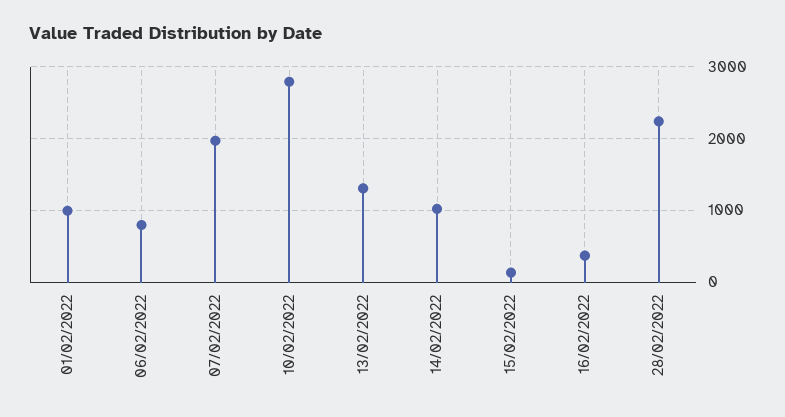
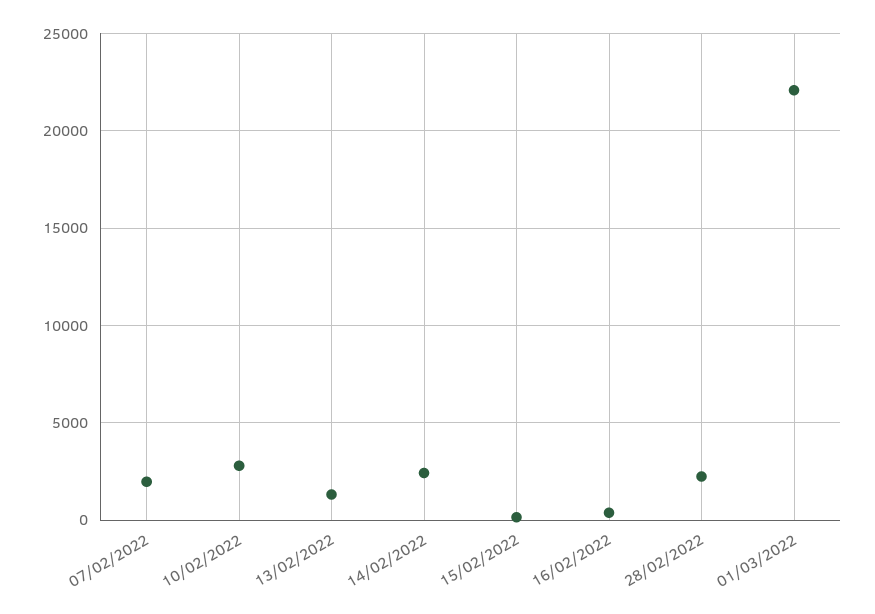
01/02/2022: 1000 -> none
06/02/2022: 800 -> none
14/02/2022: 1000 -> 2500
01/03/2022: none -> 22000

